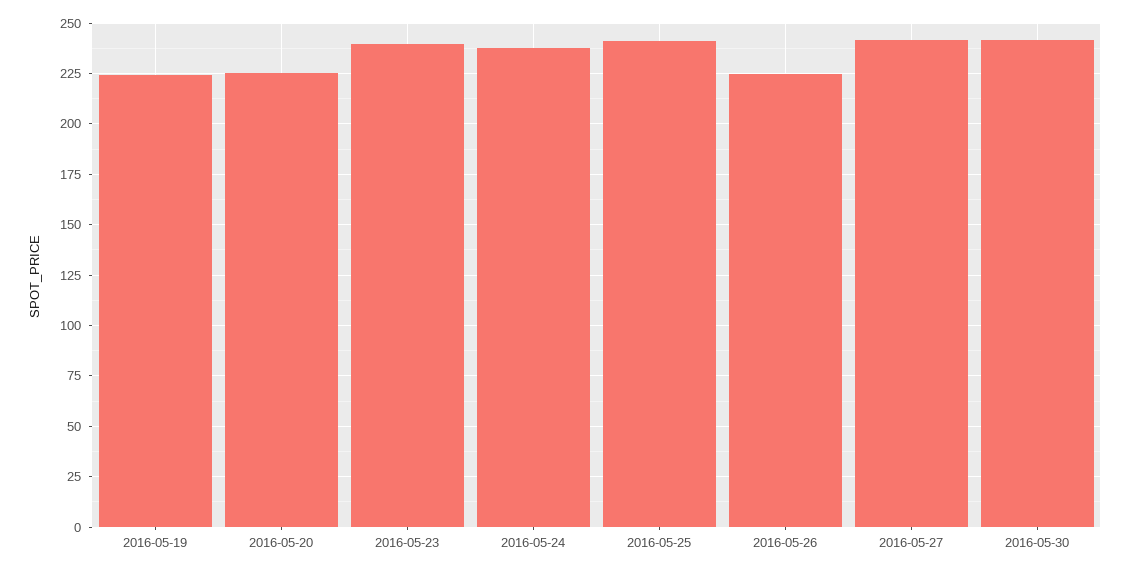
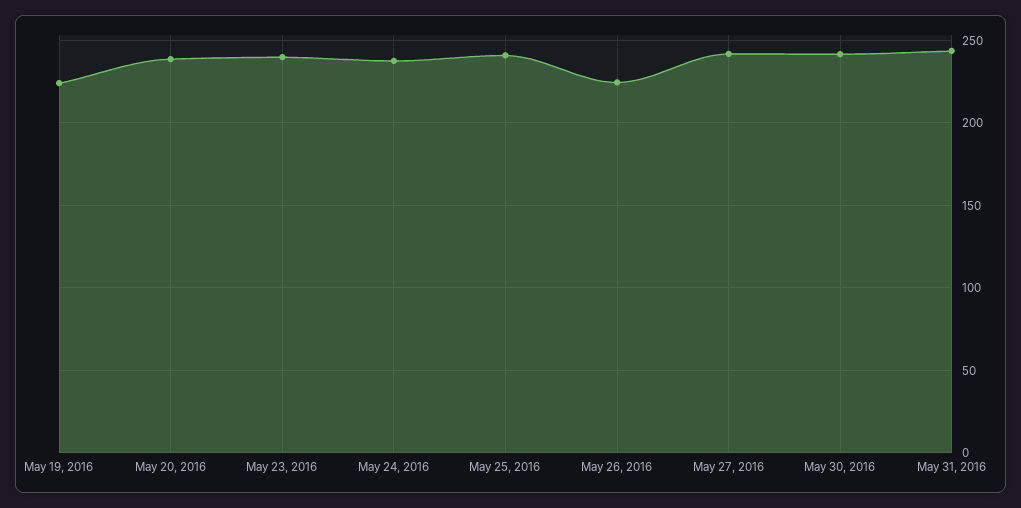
2016-05-20: 225 -> 240
May 31, 2016: none -> 245

